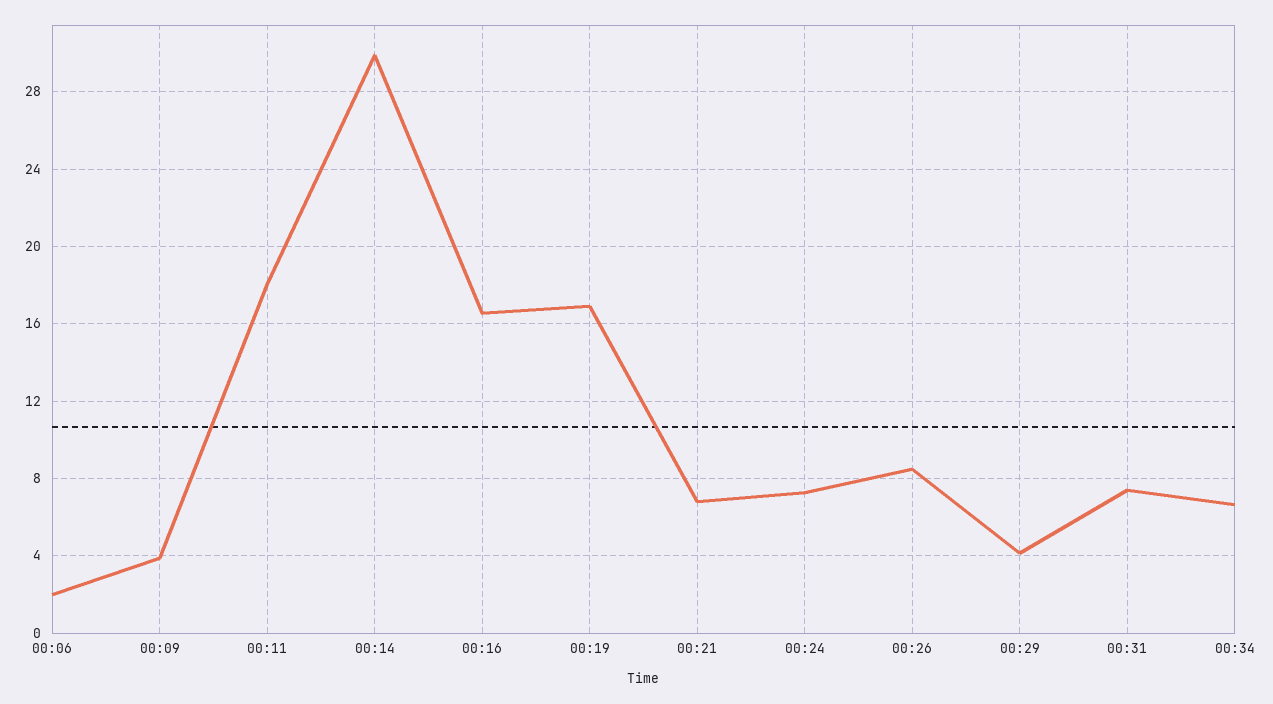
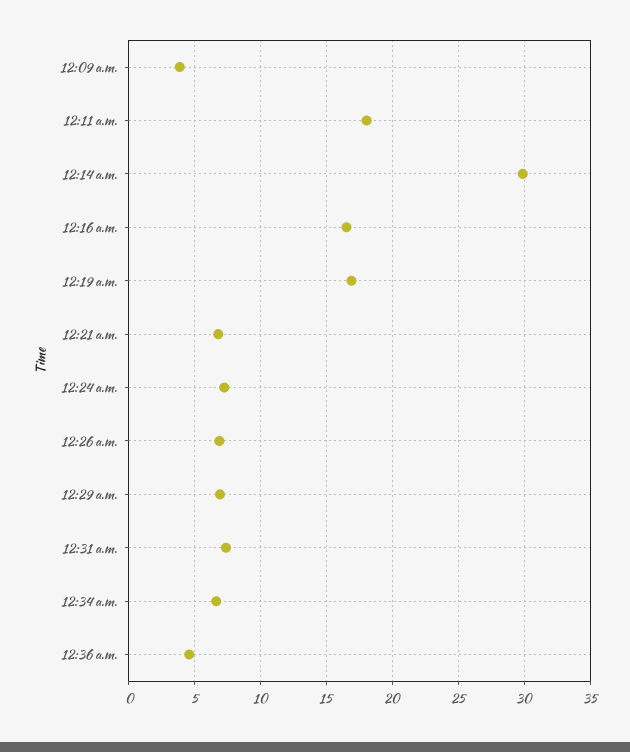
00:06: 2 -> none
00:26: 8.5 -> 7
00:29: 4 -> 7
12:36 a.m.: none -> 4.5

